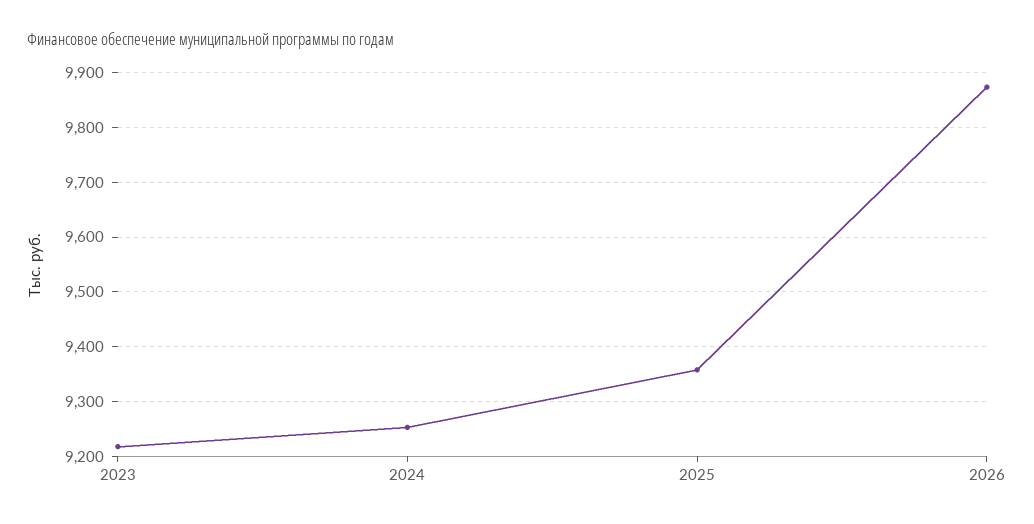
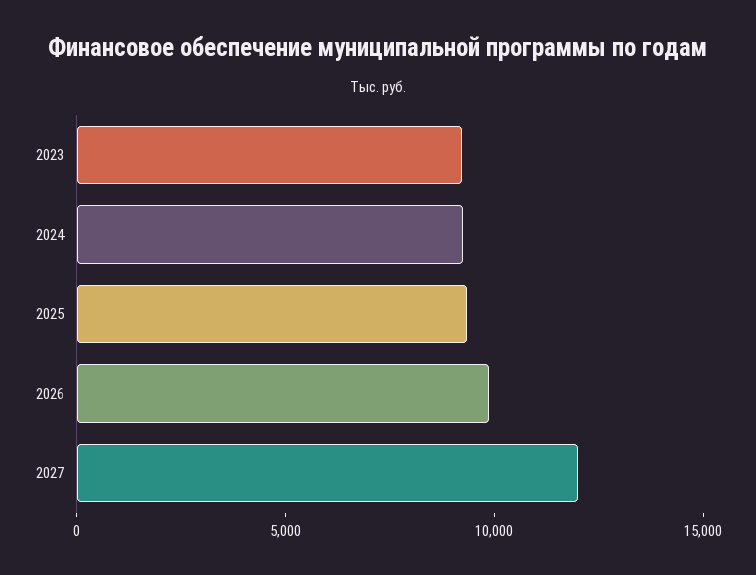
2027: none -> 12000

